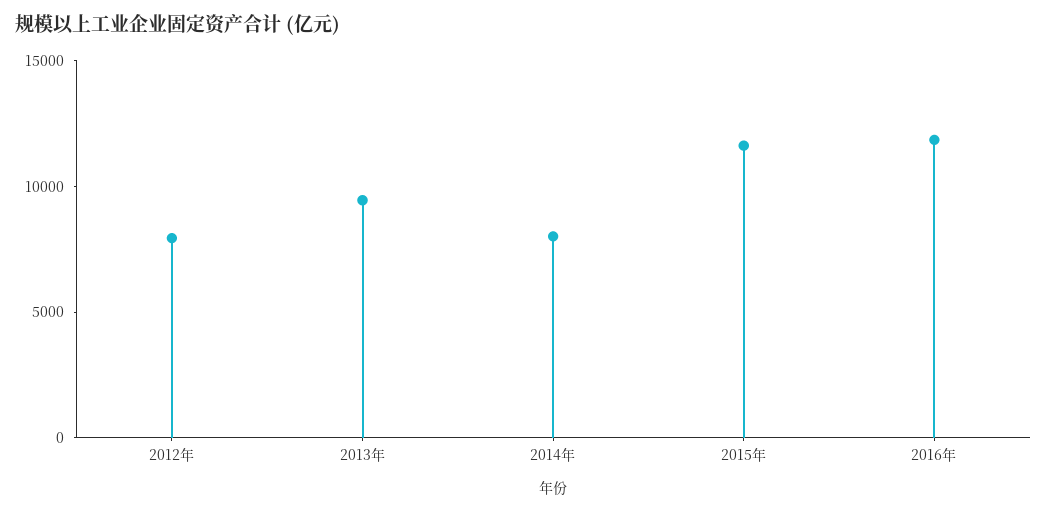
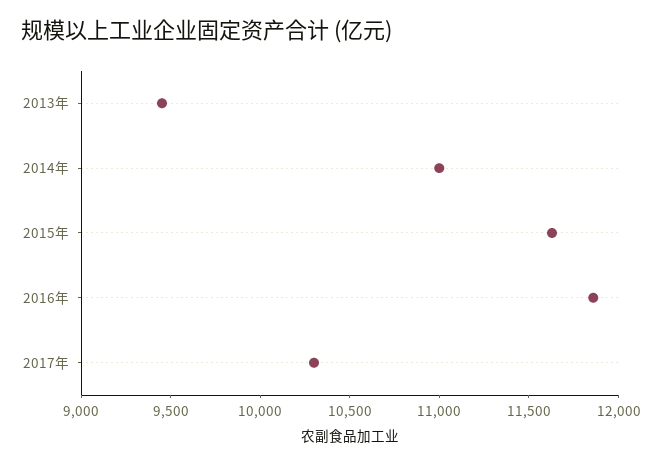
2012年: 8000 -> none
2014年: 8000 -> 11000
2017年: none -> 10300

